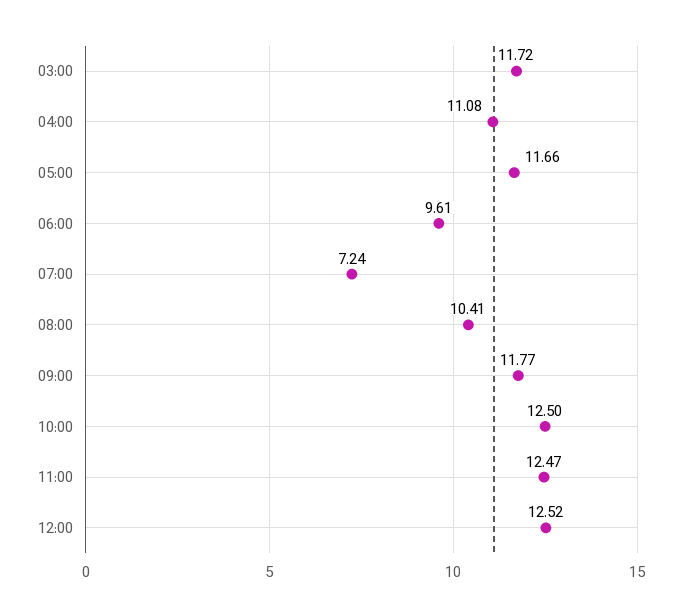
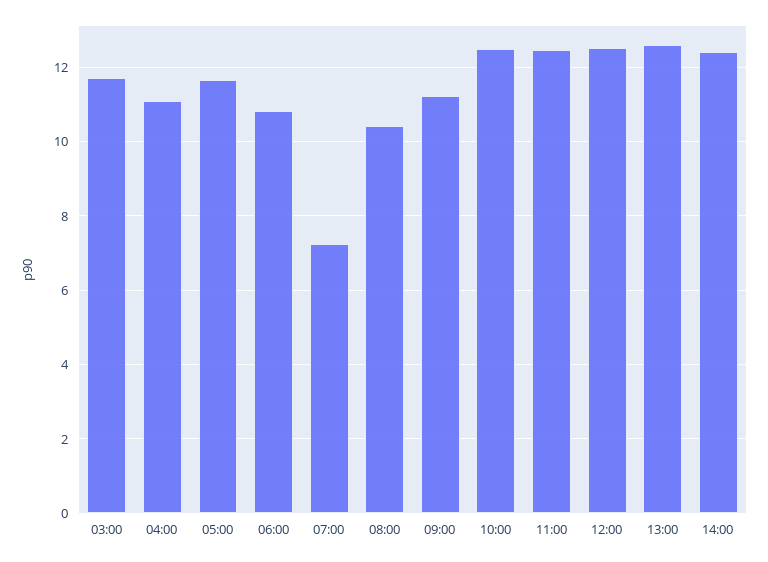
06:00: 9.61 -> 10.8
09:00: 11.77 -> 11.2
13:00: none -> 12.6
14:00: none -> 12.4

